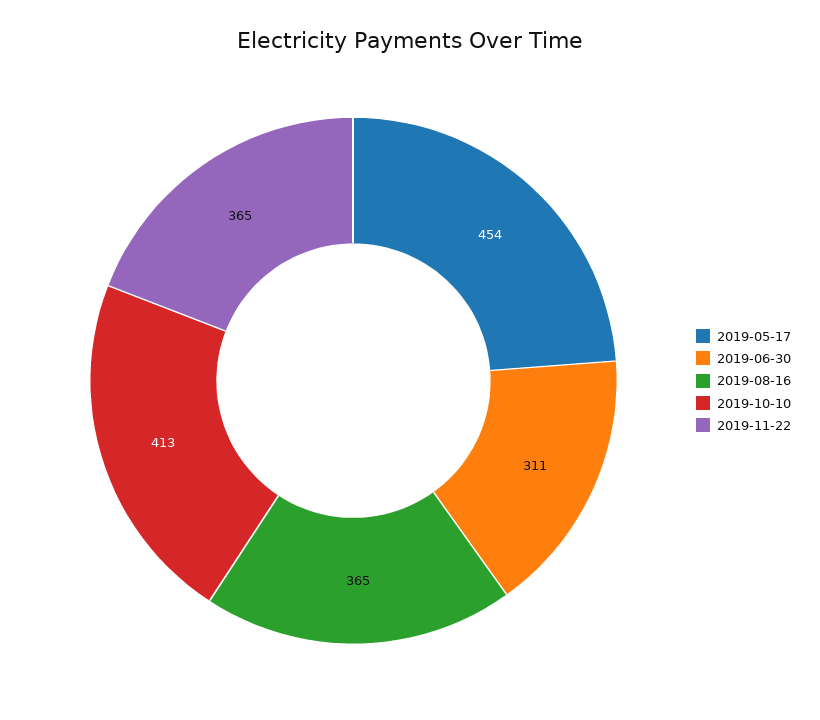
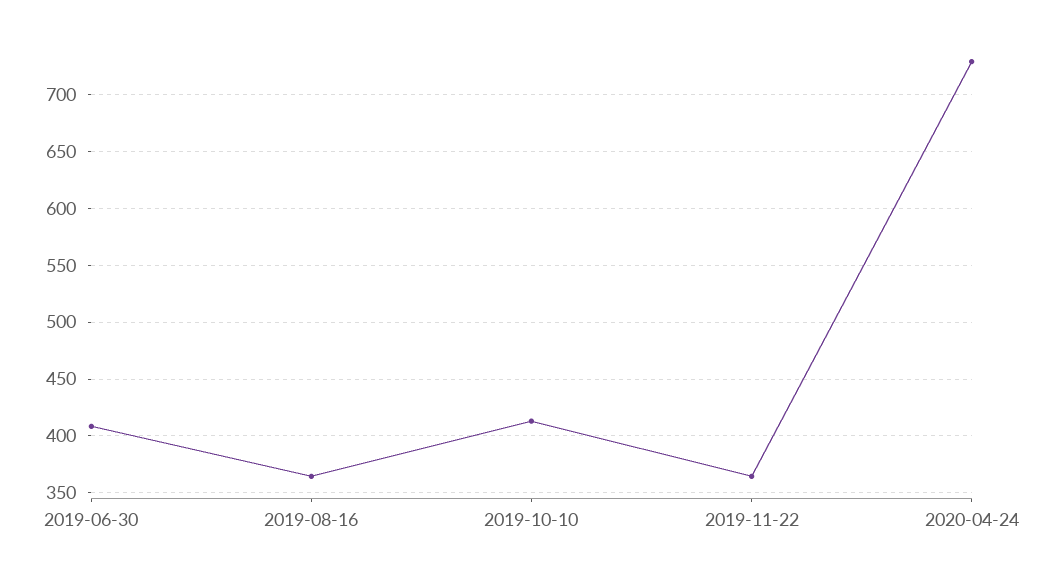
2019-05-17: 454 -> none
2019-06-30: 311 -> 410
2020-04-24: none -> 730

